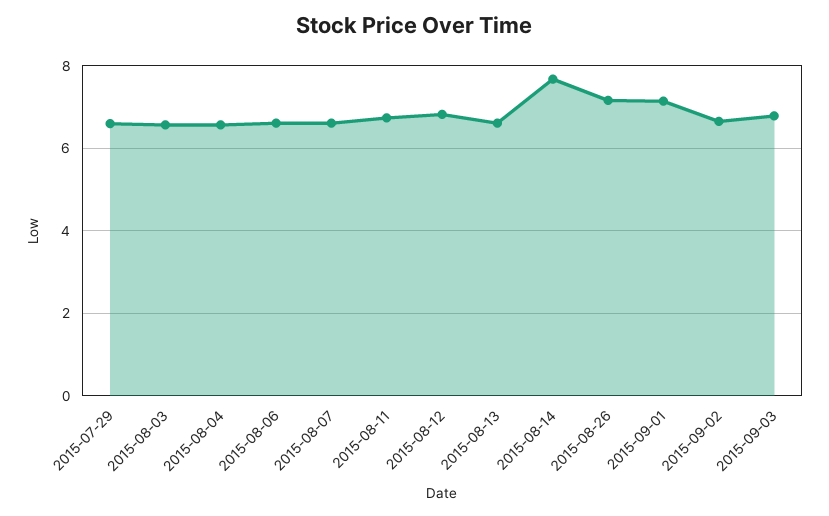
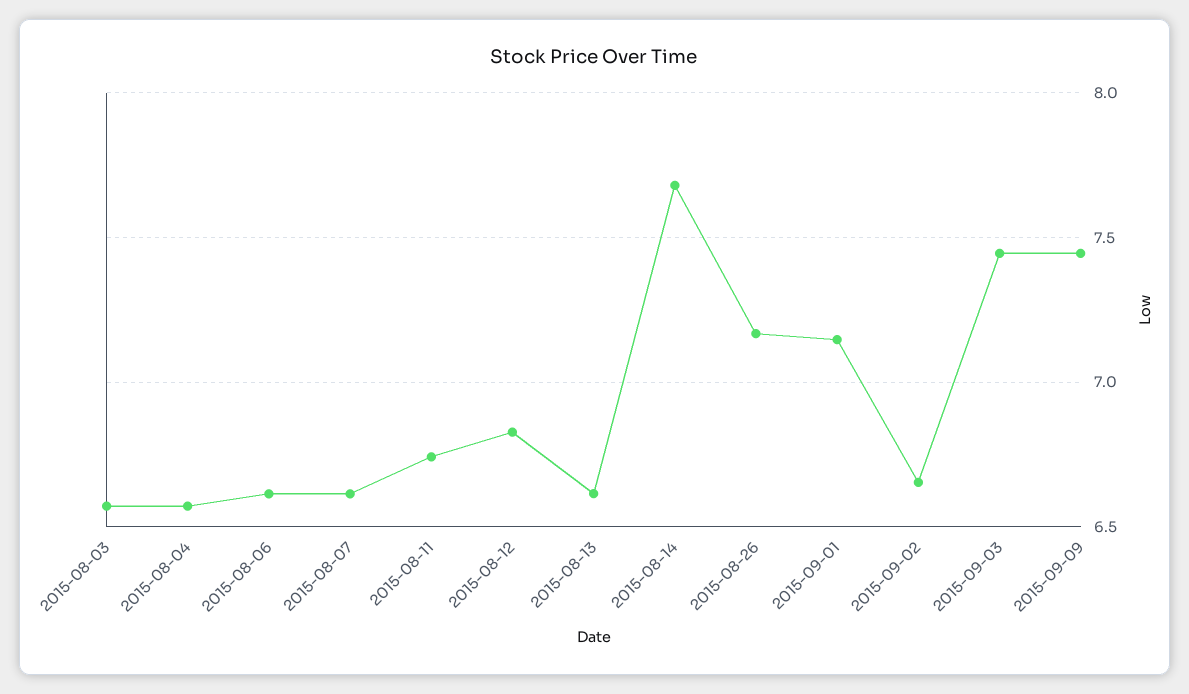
2015-07-29: 6.6 -> none
2015-09-03: 6.8 -> 7.45
2015-09-09: none -> 7.45

